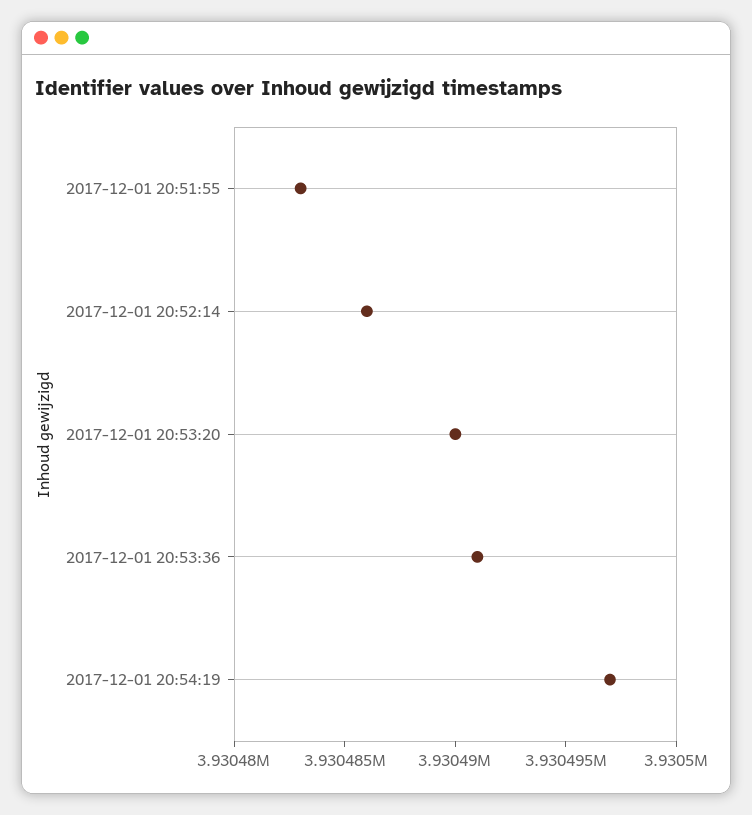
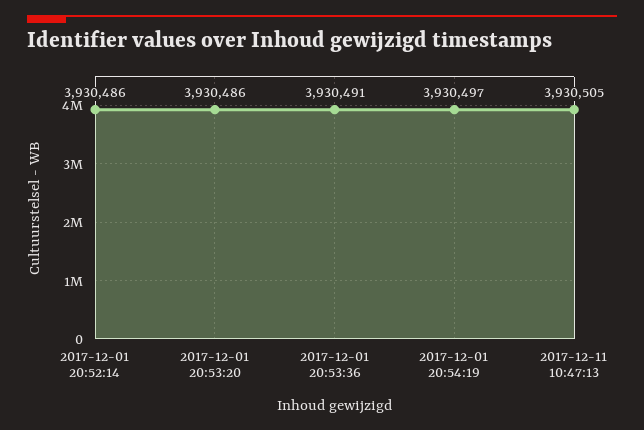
2017-12-01 20:51:55: 3930483 -> none
2017-12-01 20:53:20: 3930490 -> 3930486
2017-12-11 10:47:13: none -> 3930505

